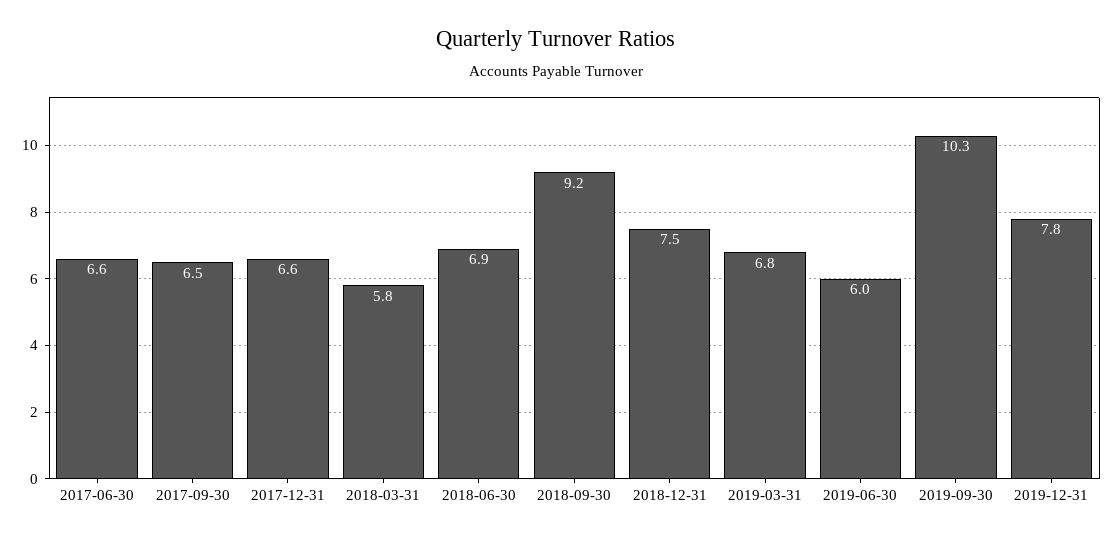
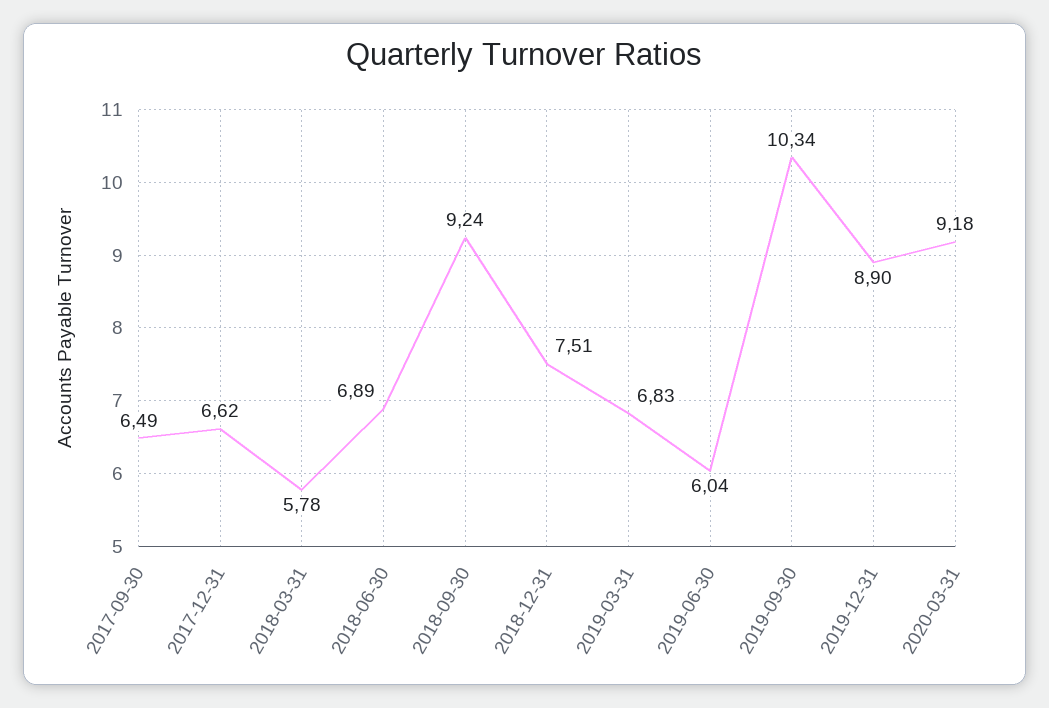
2017-06-30: 6.6 -> none
2019-12-31: 7.8 -> 8.9
2020-03-31: none -> 9.18

